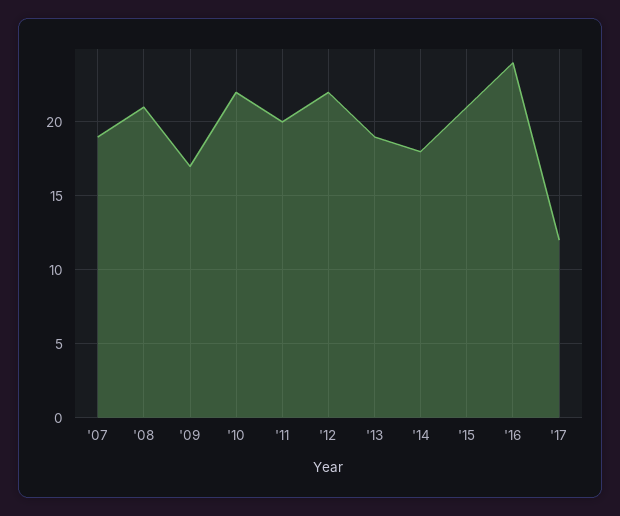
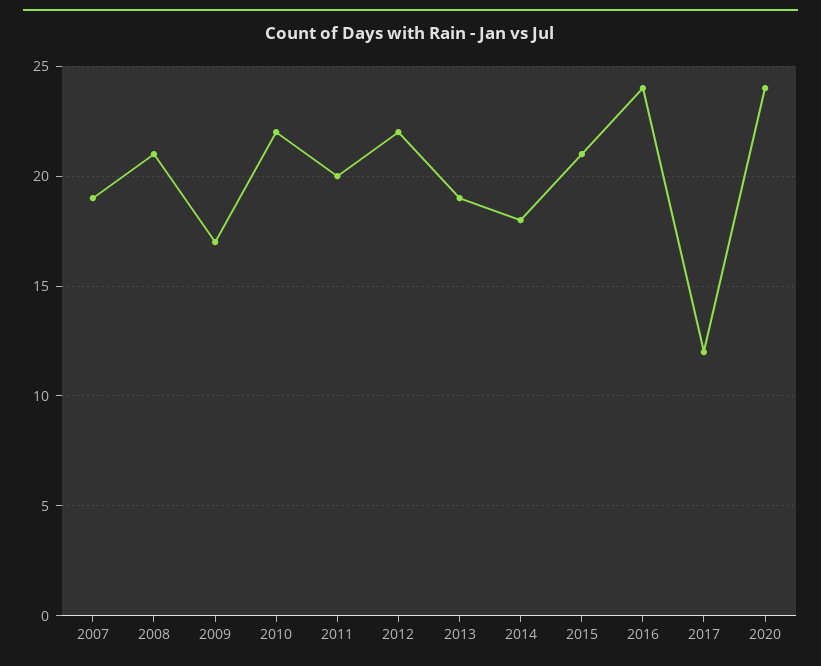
2020: none -> 24

